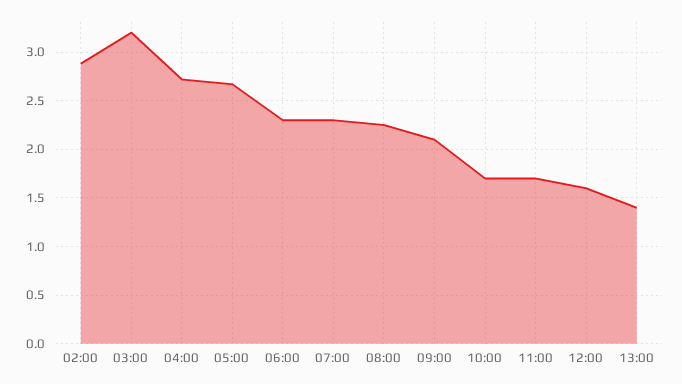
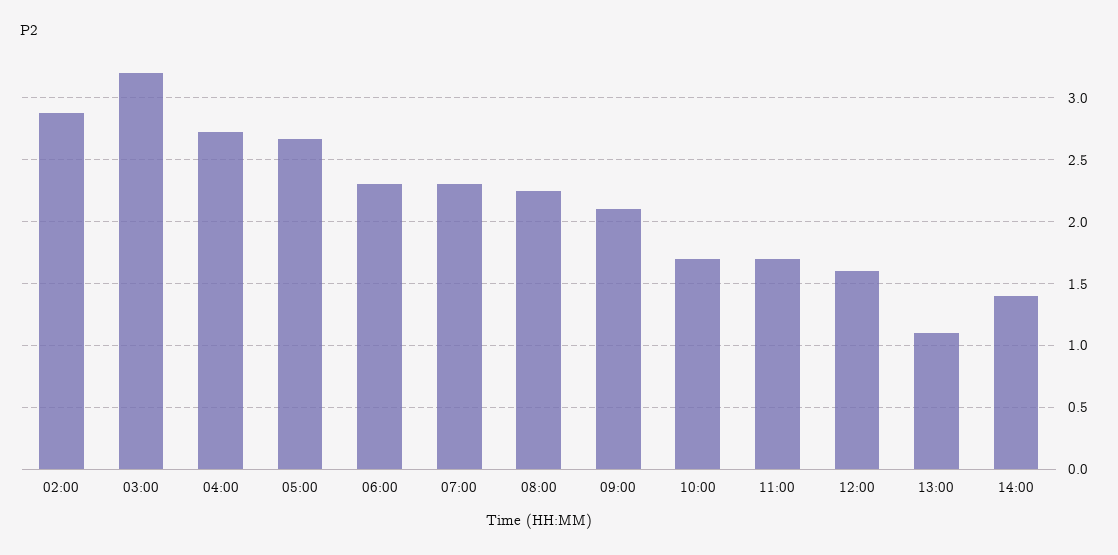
13:00: 1.4 -> 1.1
14:00: none -> 1.4

